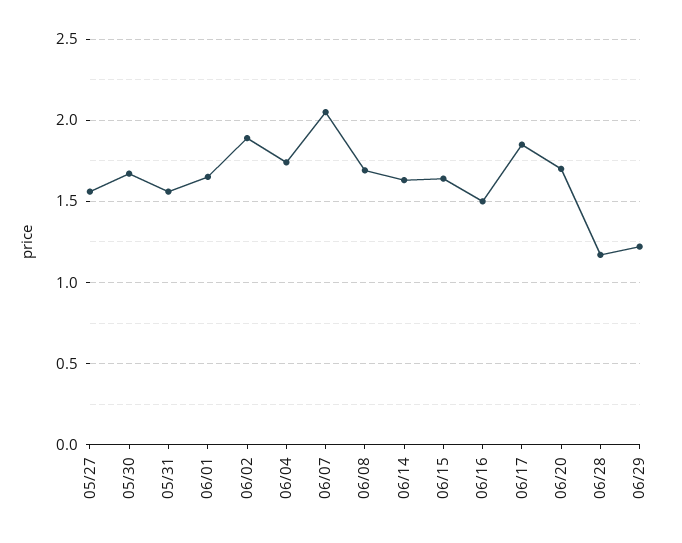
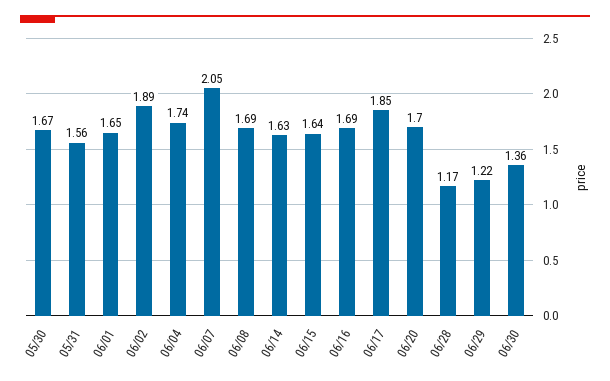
05/27: 1.55 -> none
06/16: 1.5 -> 1.69
06/30: none -> 1.36

